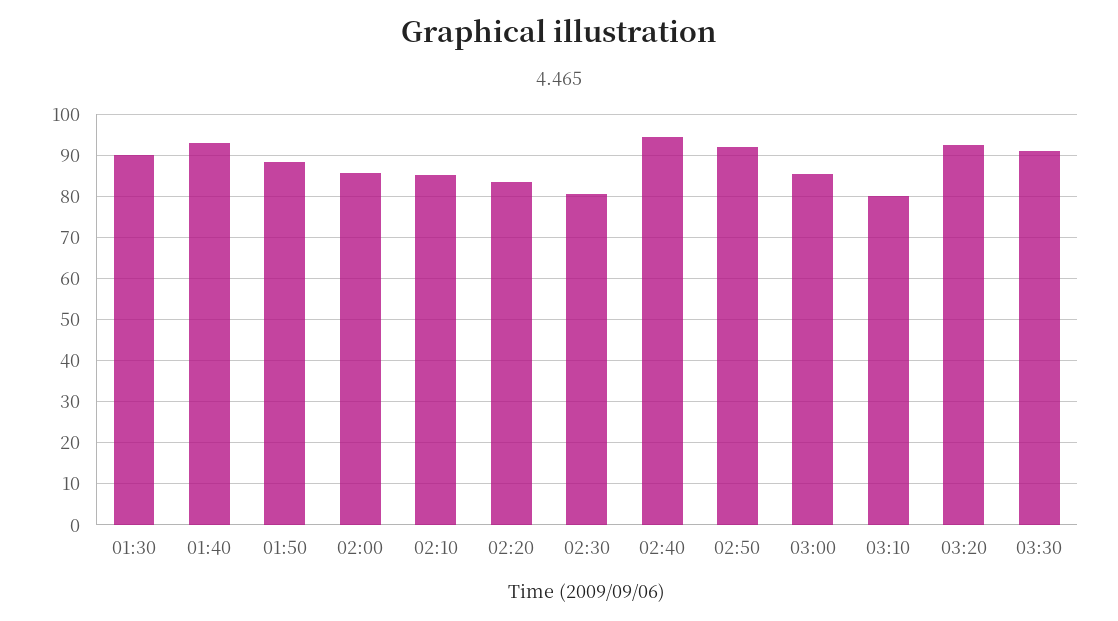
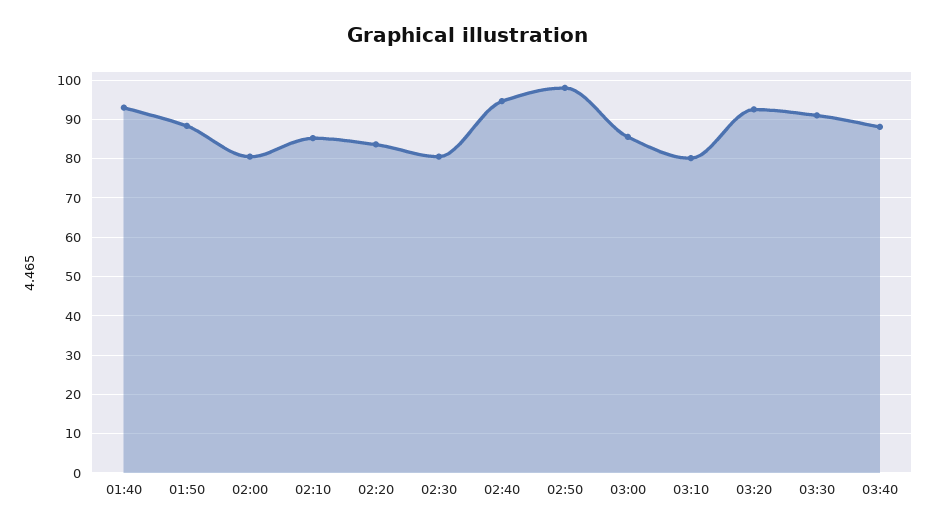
01:30: 90 -> none
02:00: 86 -> 80
02:50: 92 -> 98
03:40: none -> 88

